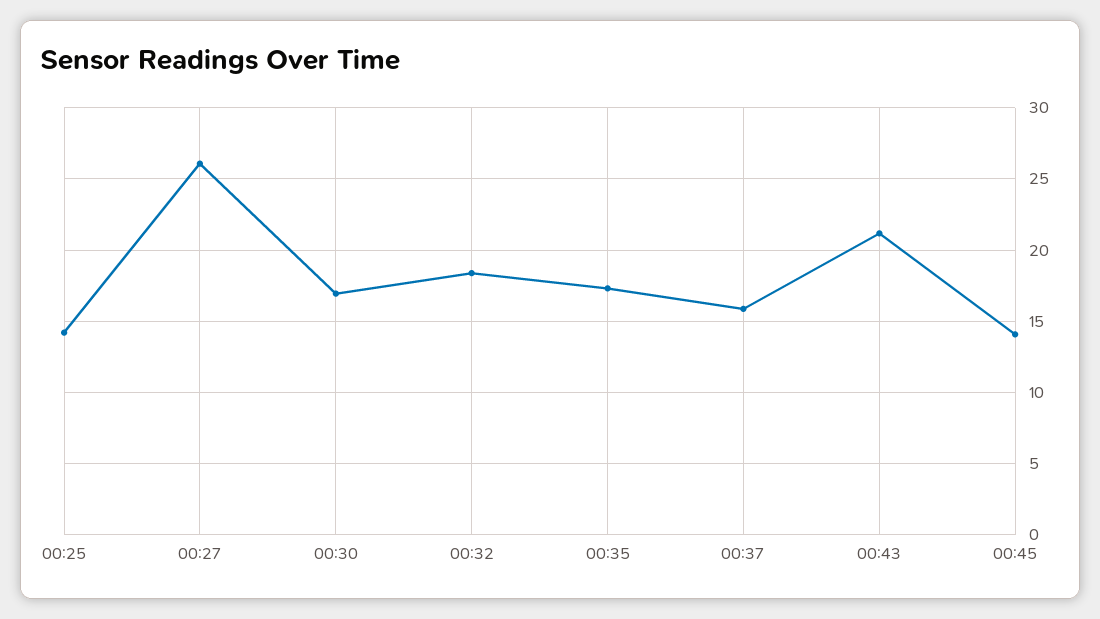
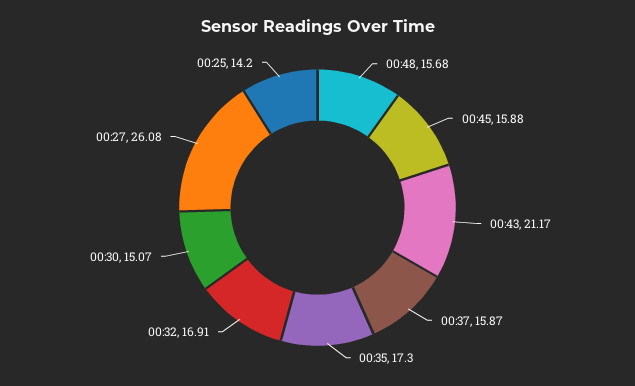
00:30: 17 -> 15.07
00:32: 18.5 -> 16.91
00:45: 14 -> 15.88
00:48: none -> 15.68

